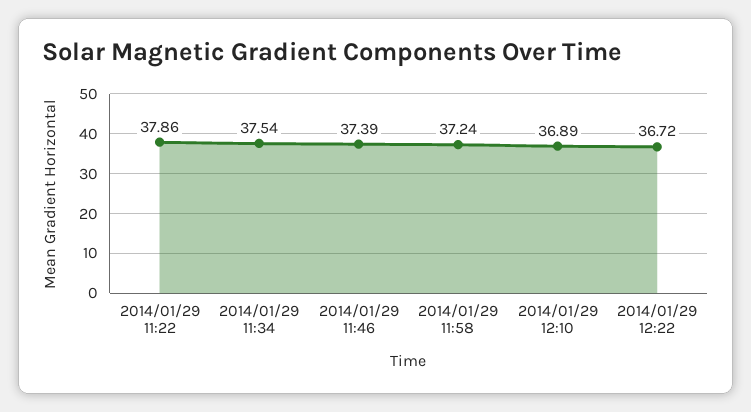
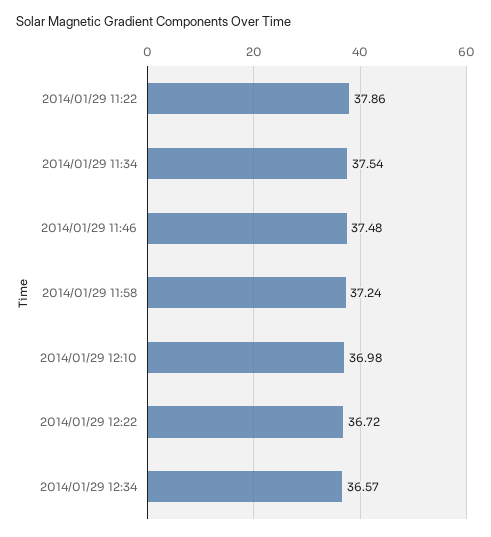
2014/01/29 11:46: 37.39 -> 37.48
2014/01/29 12:10: 36.89 -> 36.98
2014/01/29 12:34: none -> 36.57

